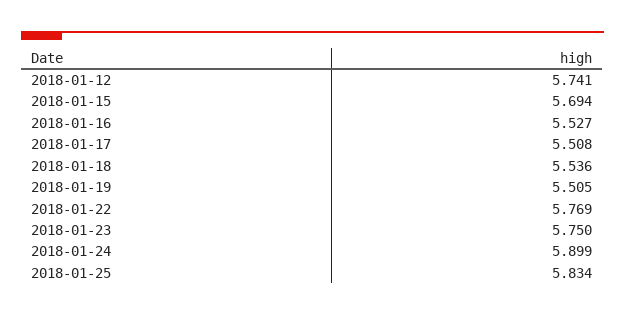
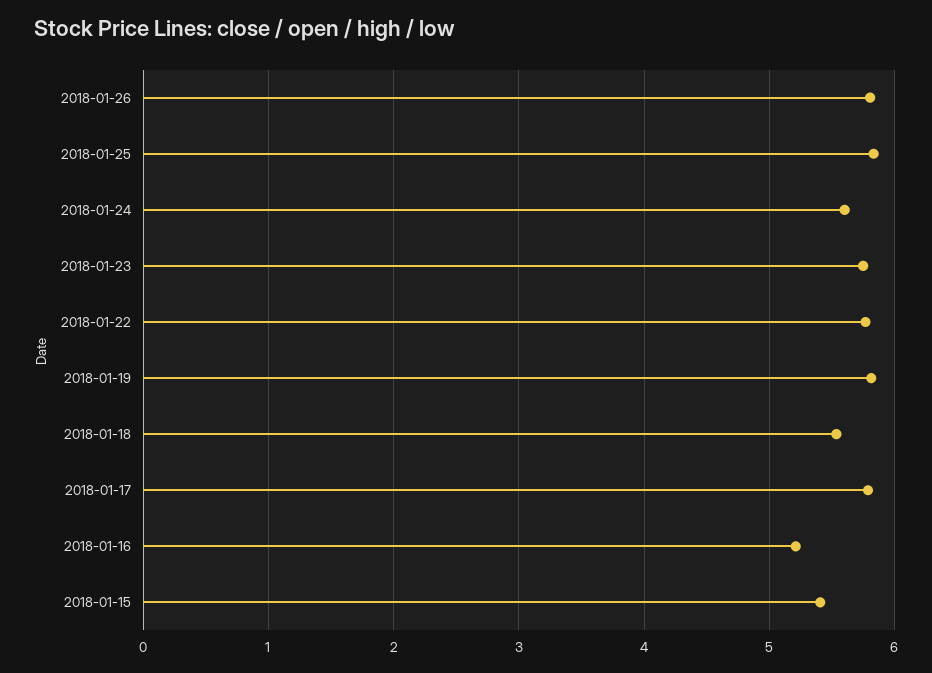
2018-01-12: 5.741 -> none
2018-01-15: 5.694 -> 5.4
2018-01-16: 5.527 -> 5.2
2018-01-17: 5.508 -> 5.8
2018-01-19: 5.505 -> 5.8
2018-01-24: 5.899 -> 5.6
2018-01-26: none -> 5.8

